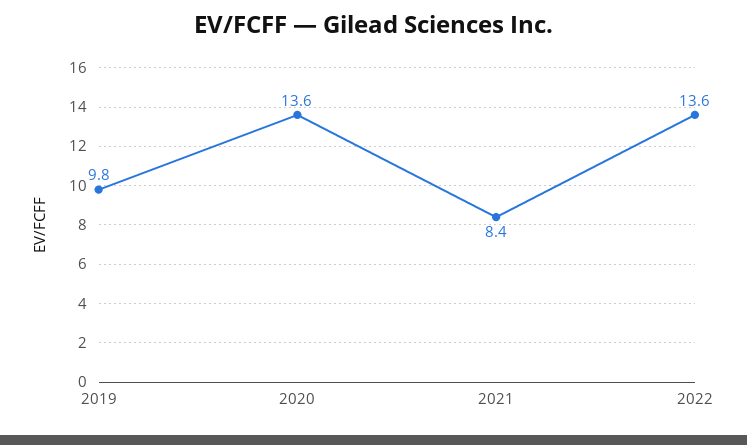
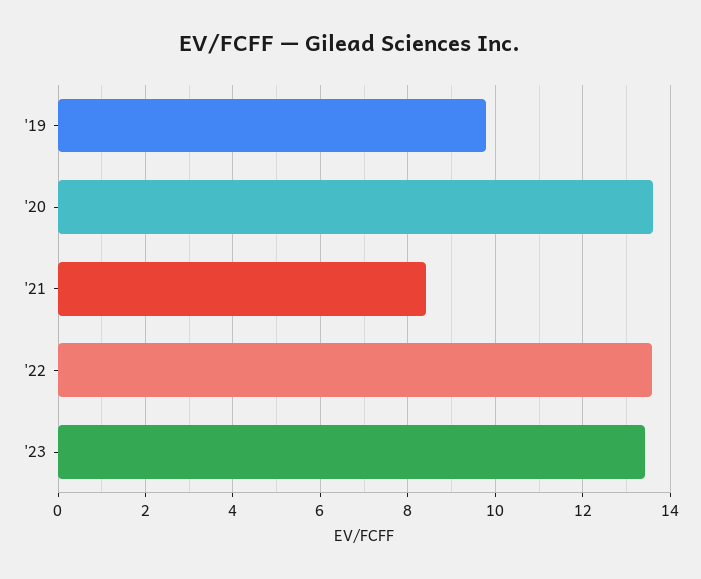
'23: none -> 13.4

